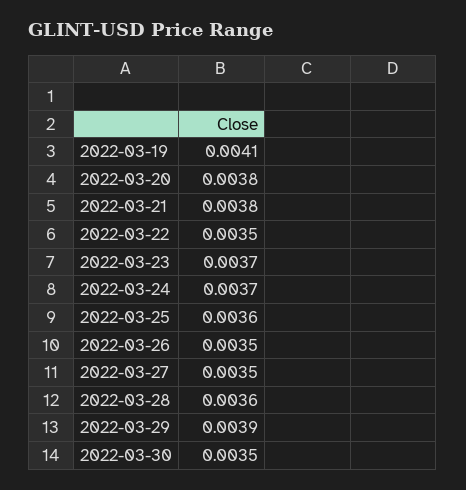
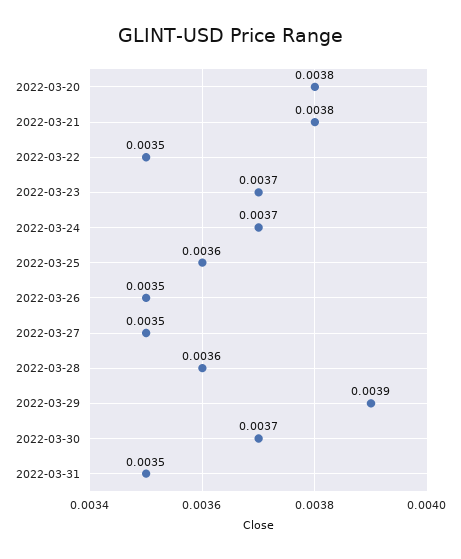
2022-03-19: 0.0041 -> none
2022-03-30: 0.0035 -> 0.0037
2022-03-31: none -> 0.0035

